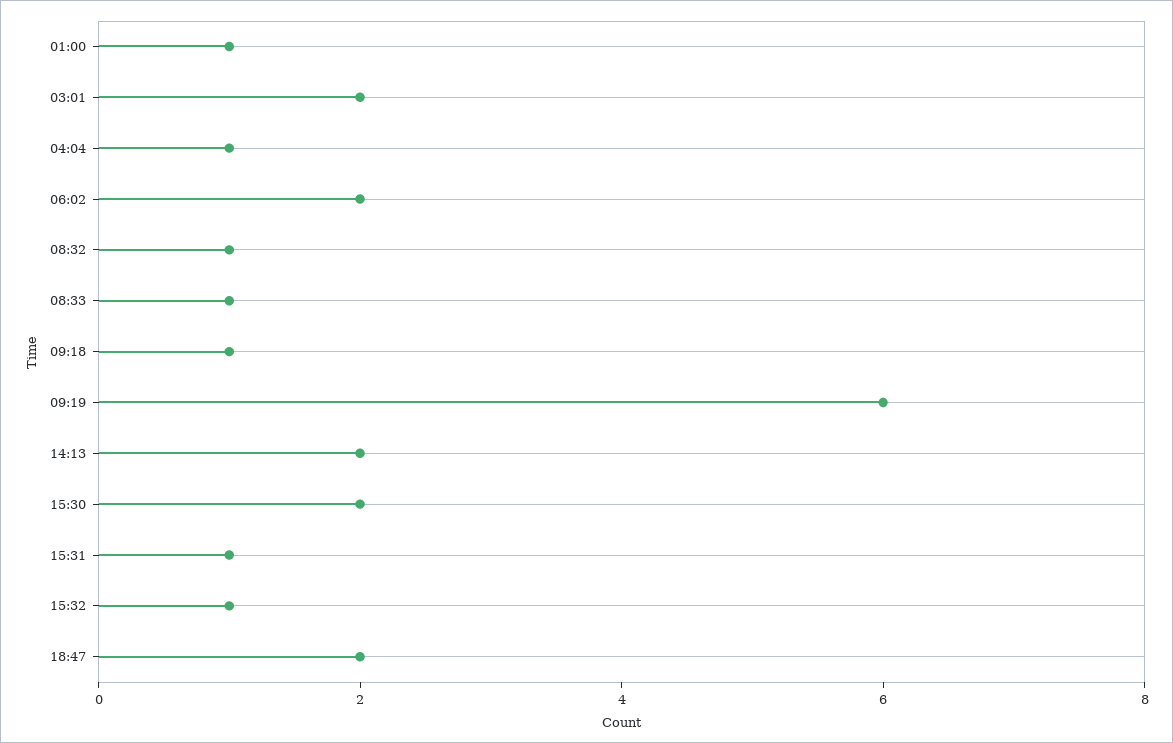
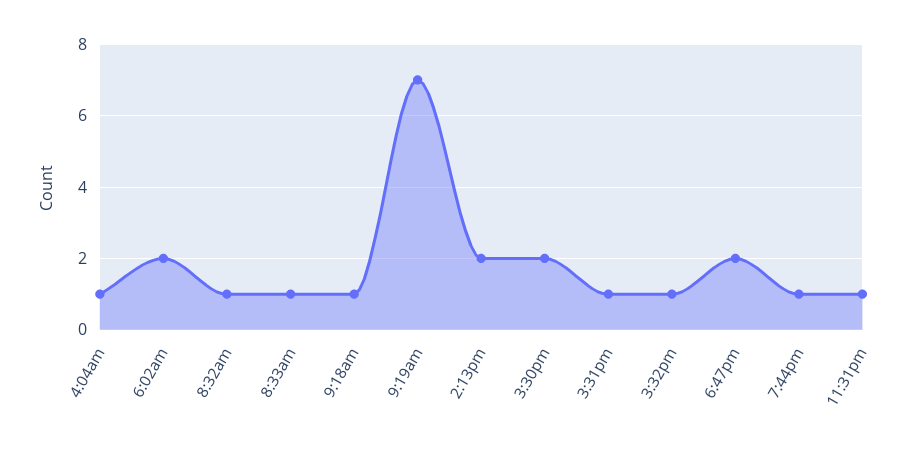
01:00: 1 -> none
03:01: 2 -> none
09:19: 6 -> 7
7:44pm: none -> 1
11:31pm: none -> 1

